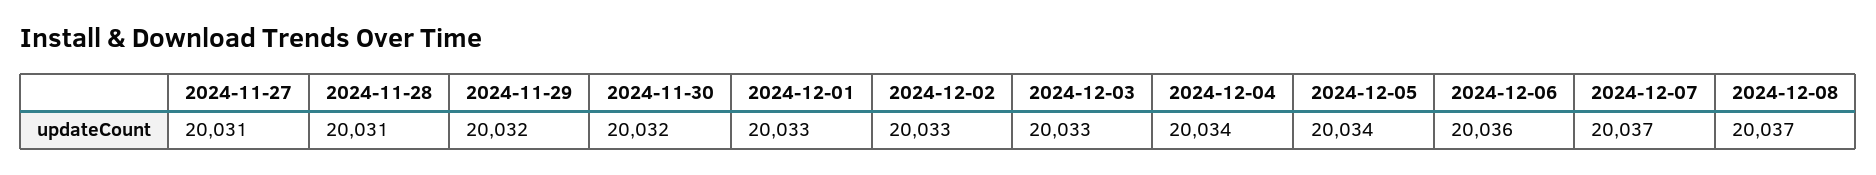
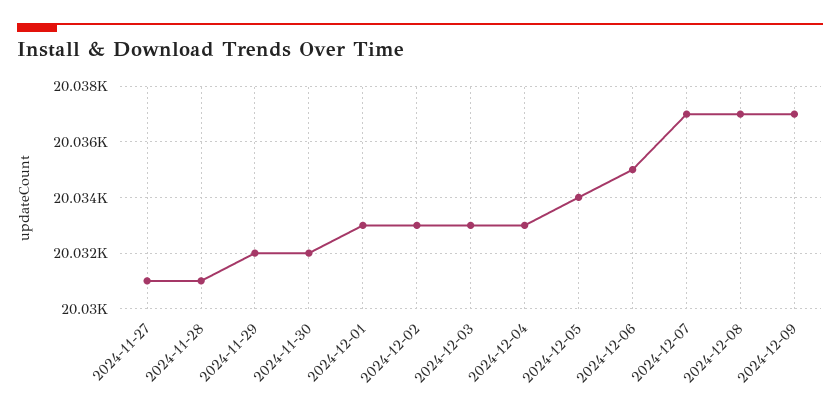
2024-12-04: 20034 -> 20033
2024-12-06: 20036 -> 20035
2024-12-09: none -> 20037

